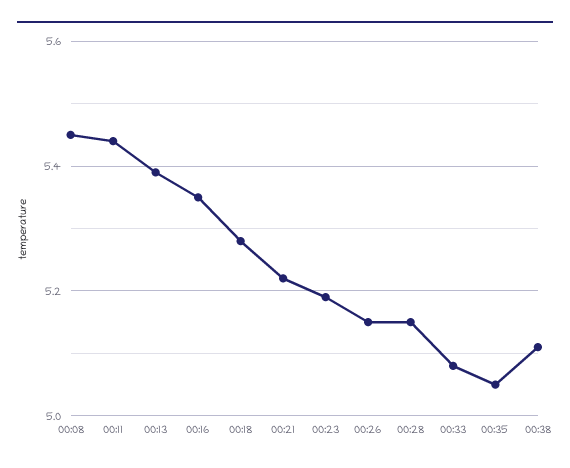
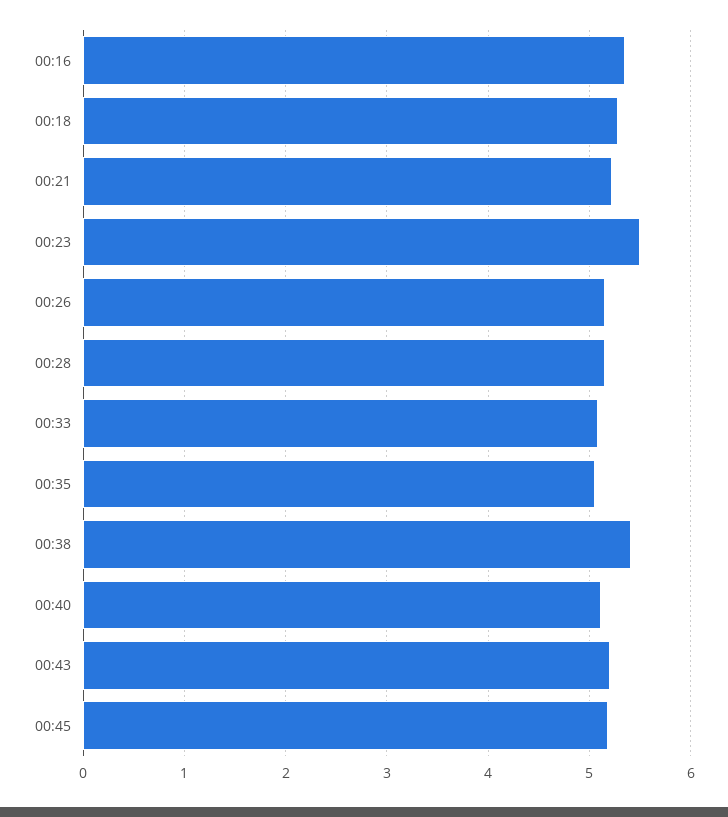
00:08: 5.45 -> none
00:11: 5.45 -> none
00:13: 5.4 -> none
00:23: 5.2 -> 5.5
00:38: 5.1 -> 5.4
00:40: none -> 5.1
00:43: none -> 5.2
00:45: none -> 5.2

